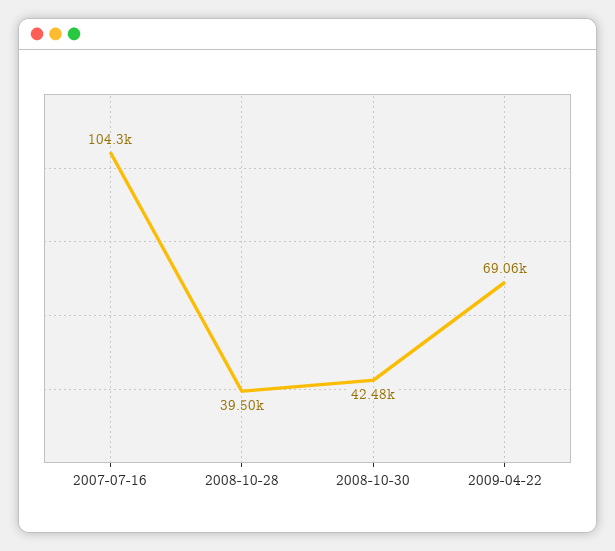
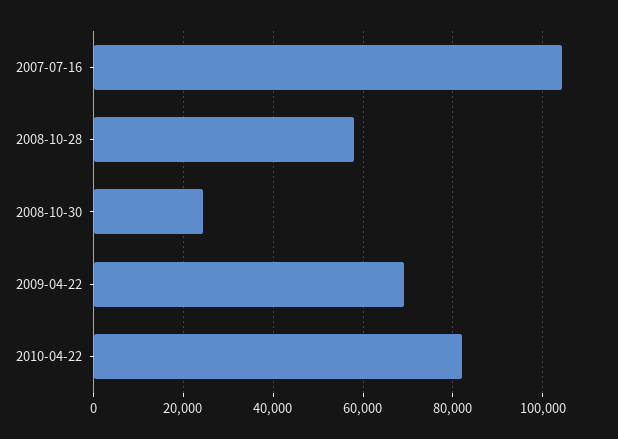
2008-10-28: 39500 -> 58000
2008-10-30: 42480 -> 24000
2010-04-22: none -> 82000

